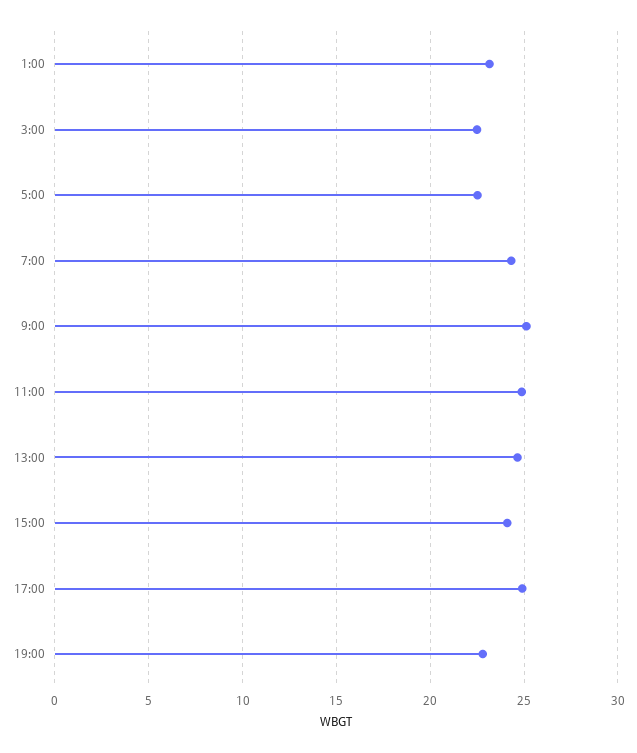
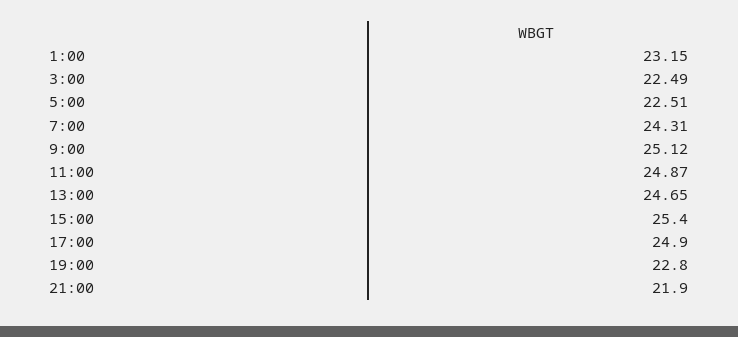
15:00: 24 -> 25.4
21:00: none -> 21.9

